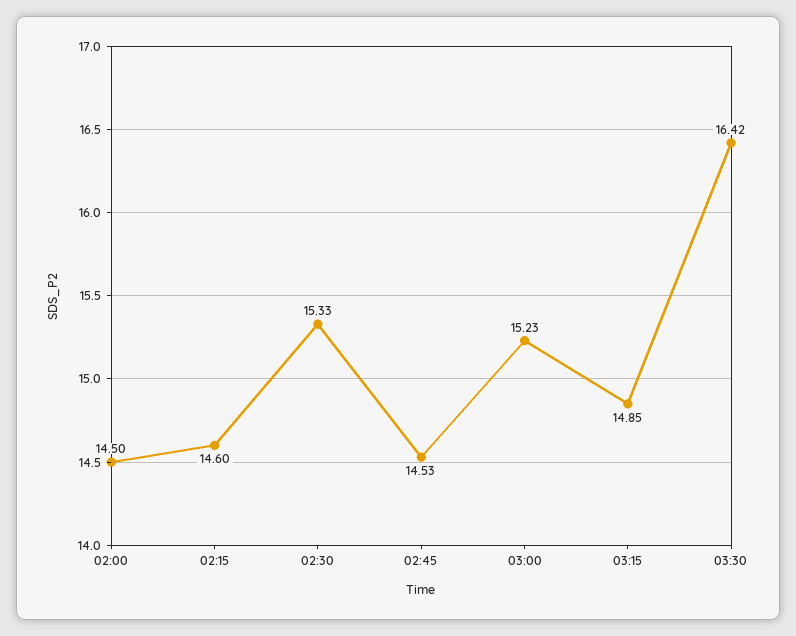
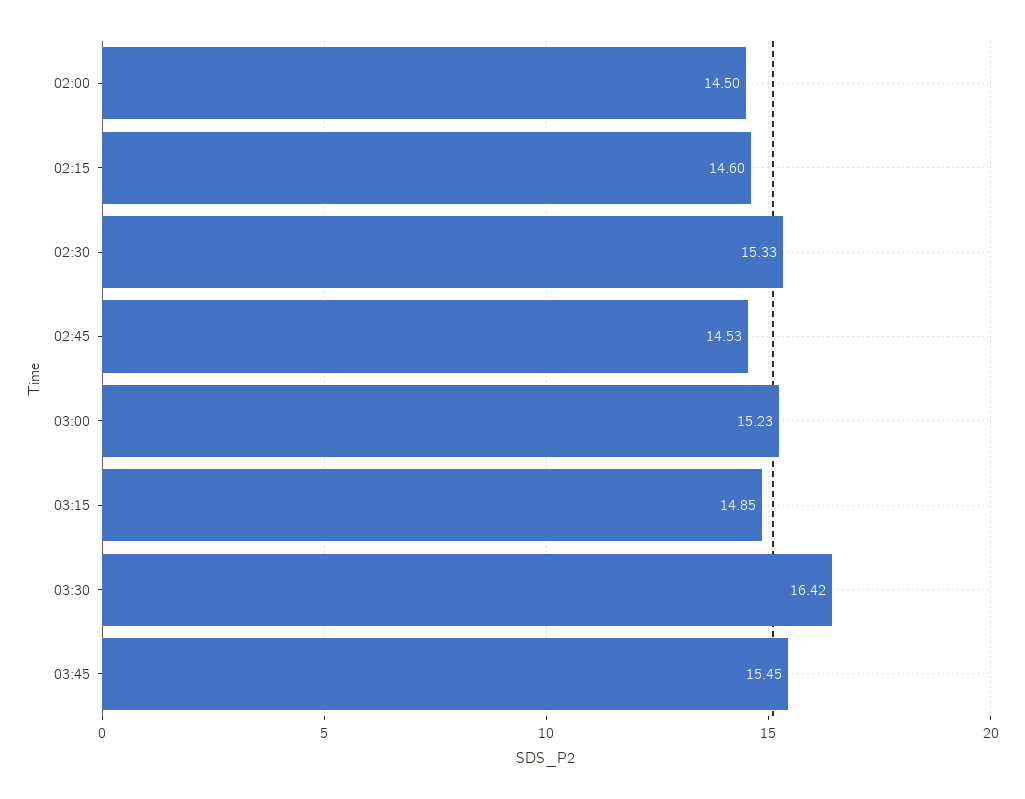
03:45: none -> 15.45

